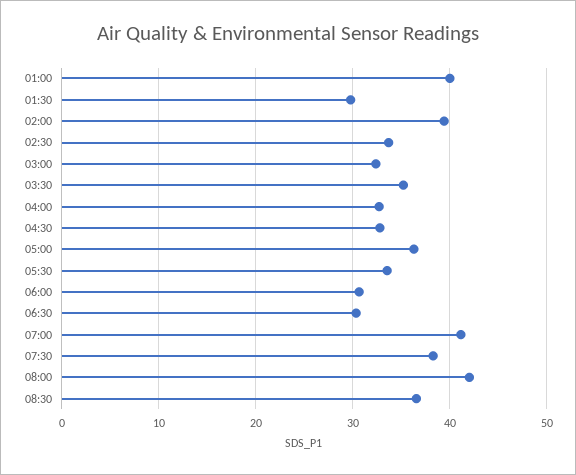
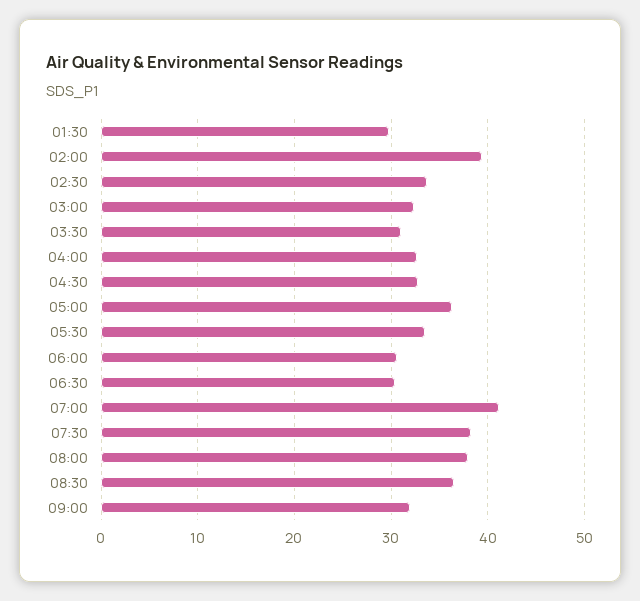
01:00: 40 -> none
03:30: 35 -> 31
08:00: 42 -> 38
09:00: none -> 32

